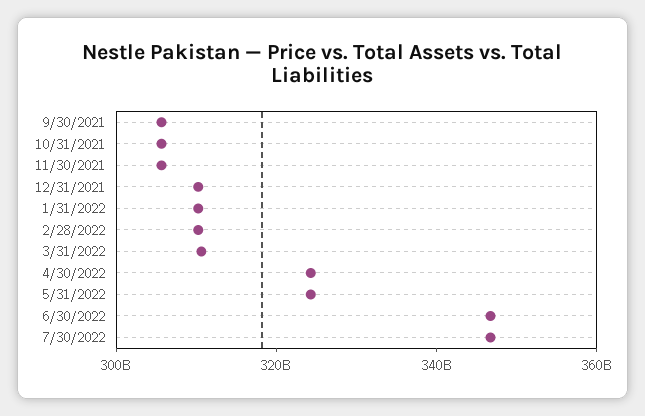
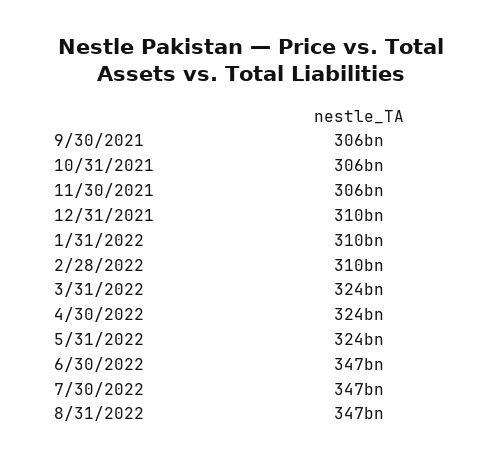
3/31/2022: 310000000000 -> 324000000000
8/31/2022: none -> 347000000000

